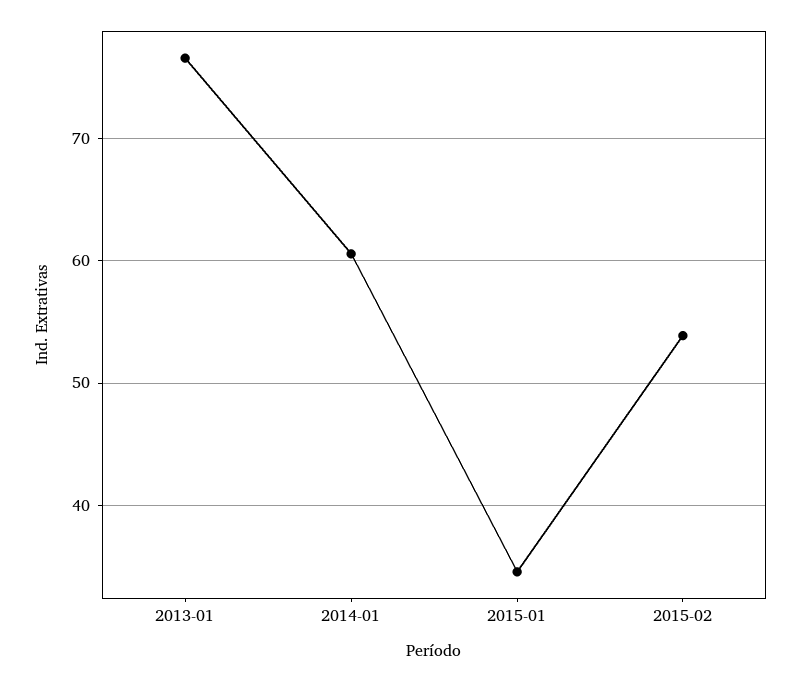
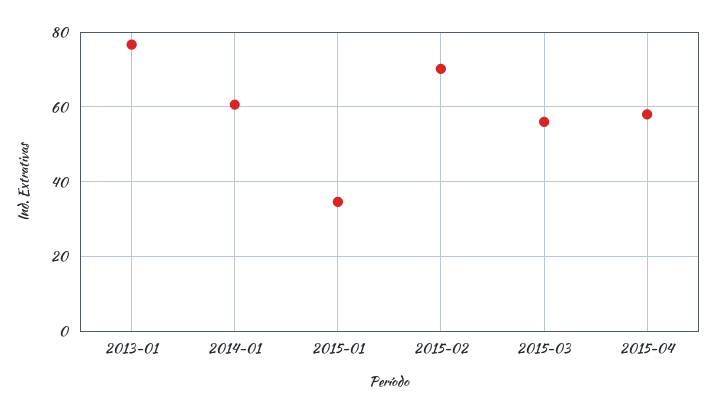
2015-02: 54 -> 70
2015-03: none -> 56
2015-04: none -> 58

